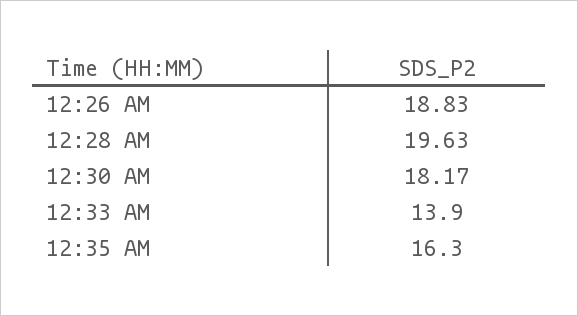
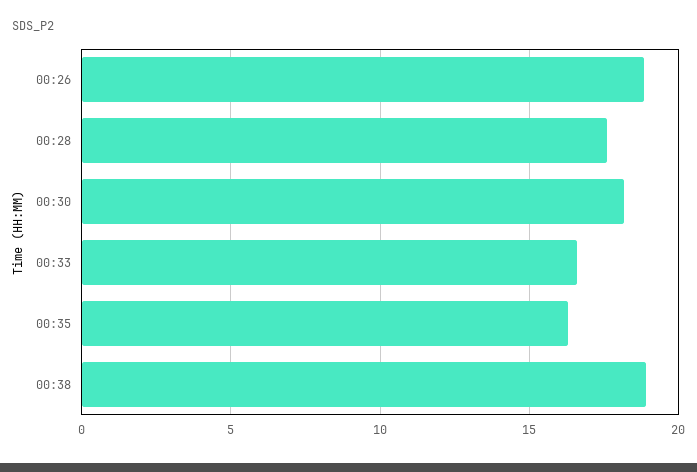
12:28 AM: 19.63 -> 17.5
12:33 AM: 13.9 -> 16.5
00:38: none -> 19

